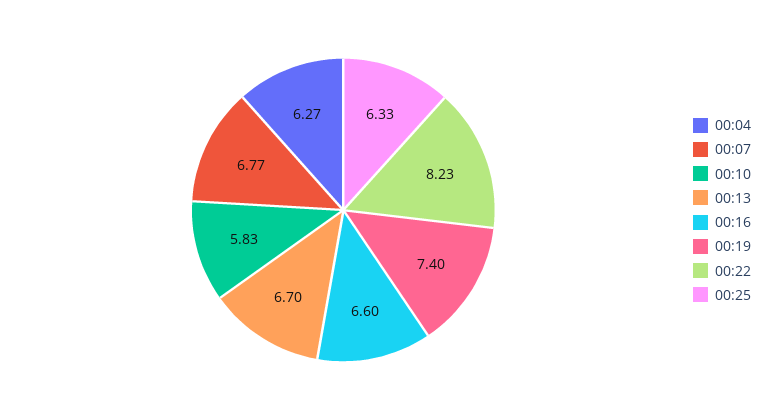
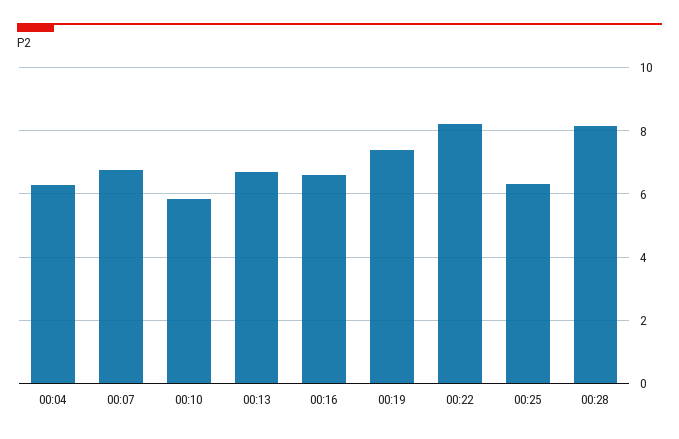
00:28: none -> 8.2

